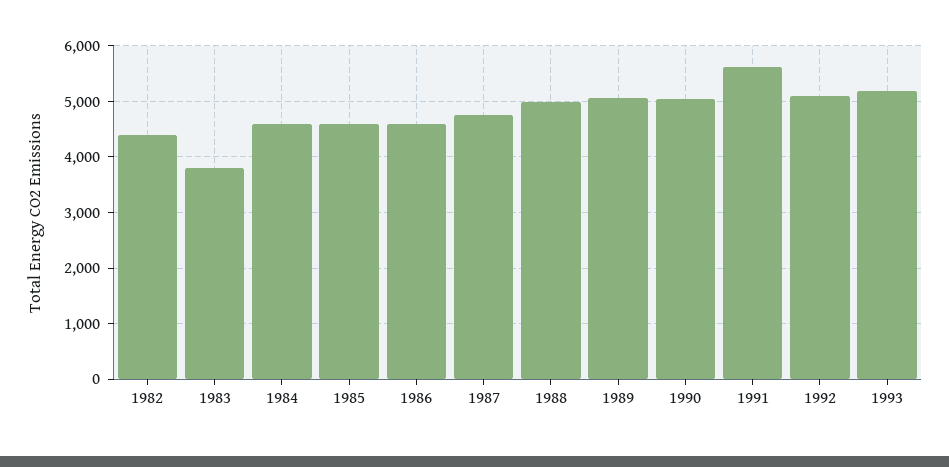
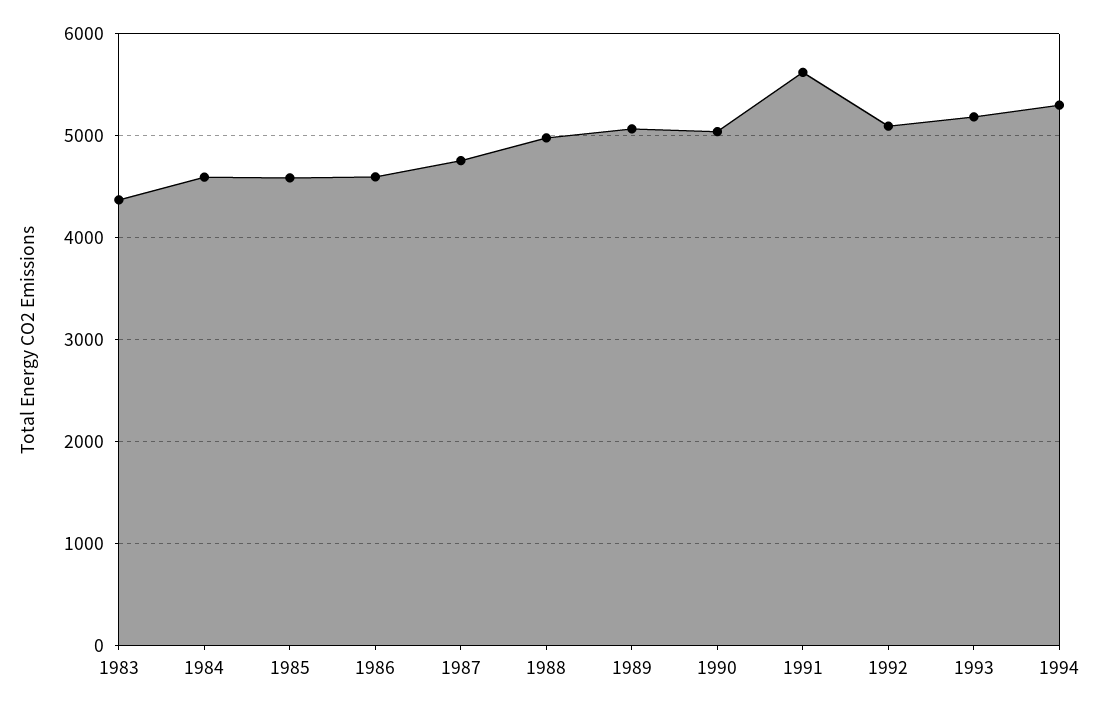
1982: 4400 -> none
1983: 3800 -> 4400
1994: none -> 5300

